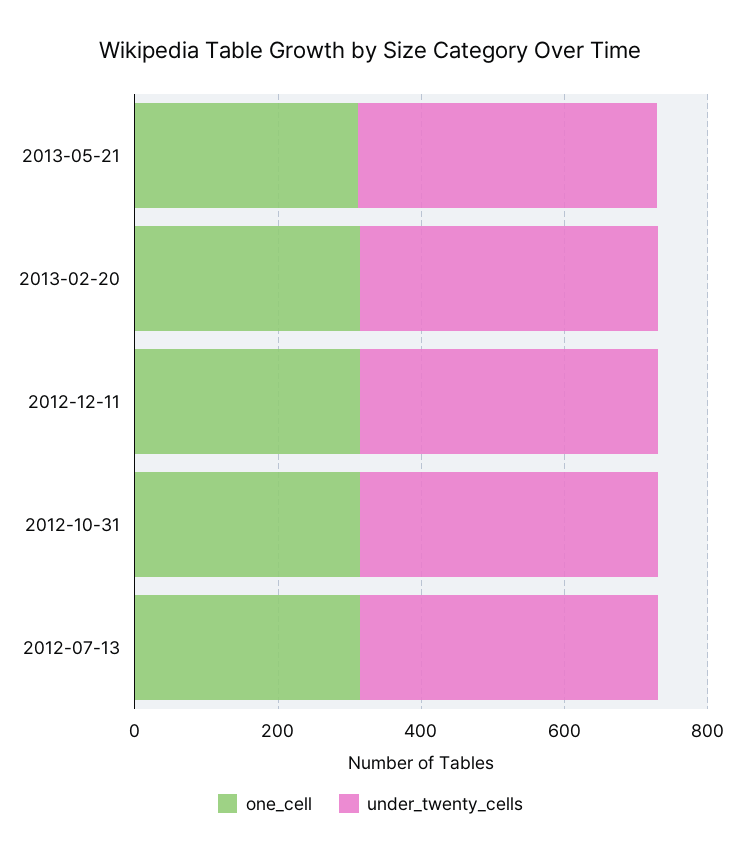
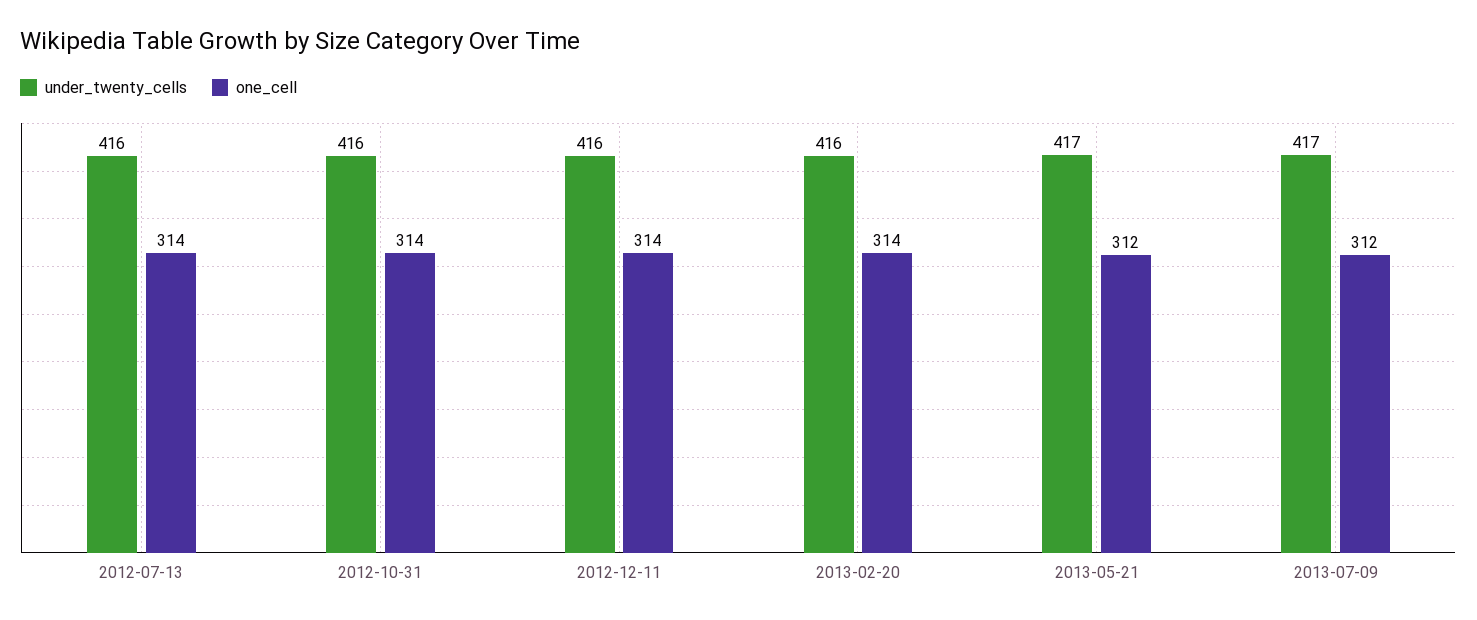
under_twenty_cells, 2013-07-09: none -> 417
one_cell, 2013-07-09: none -> 312

